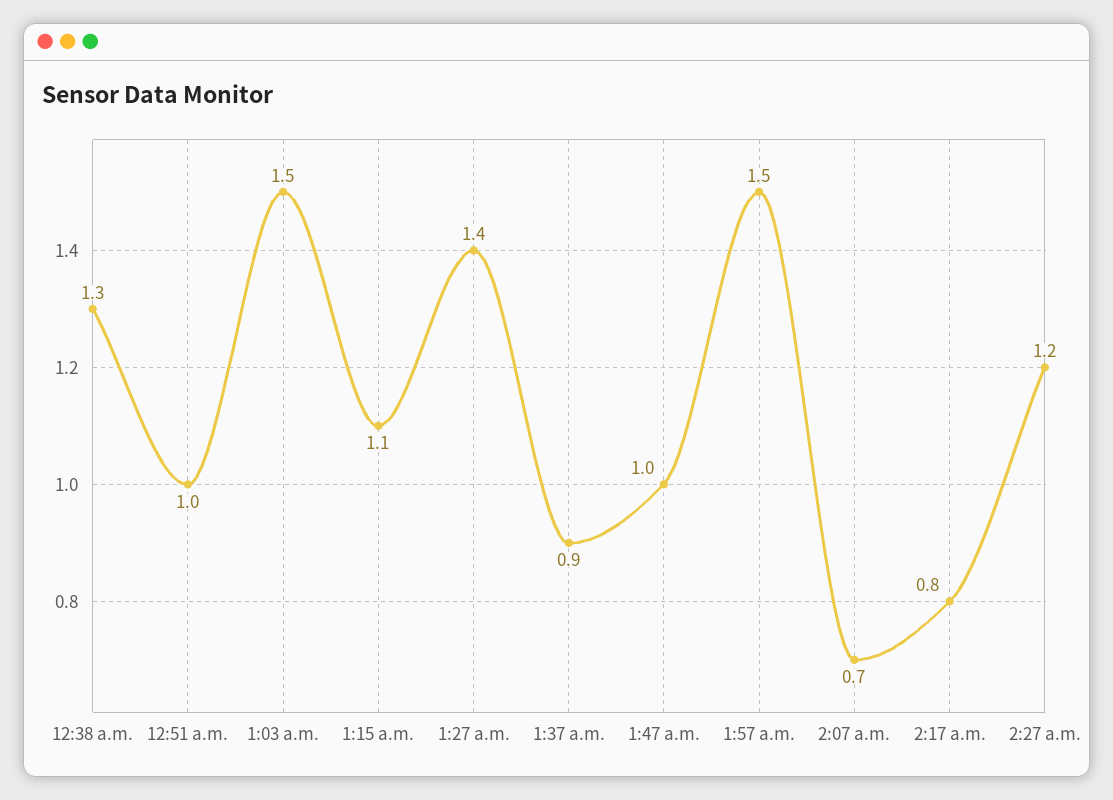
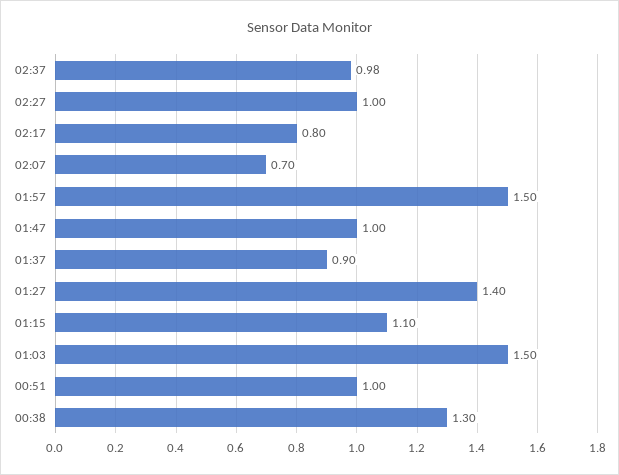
2:27 a.m.: 1.2 -> 1
02:37: none -> 0.98

